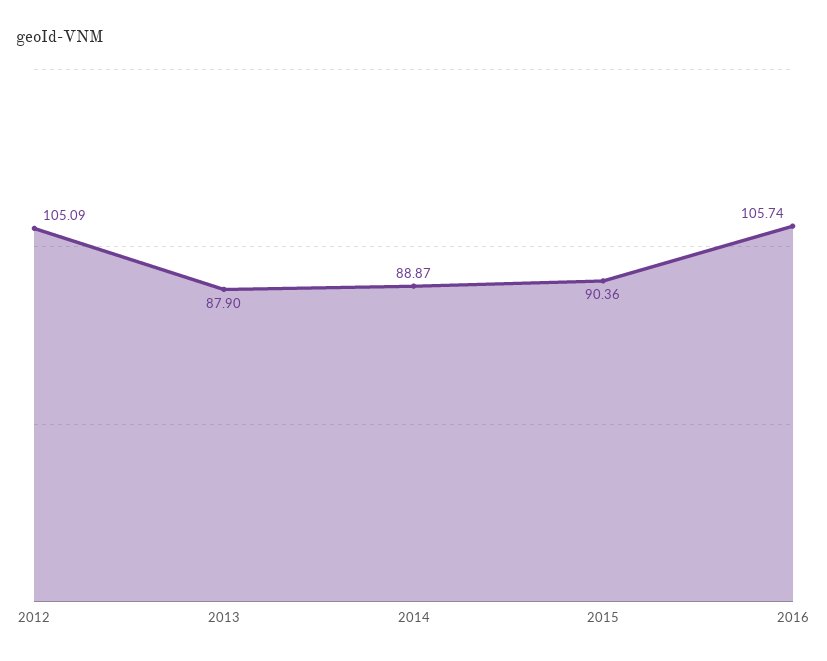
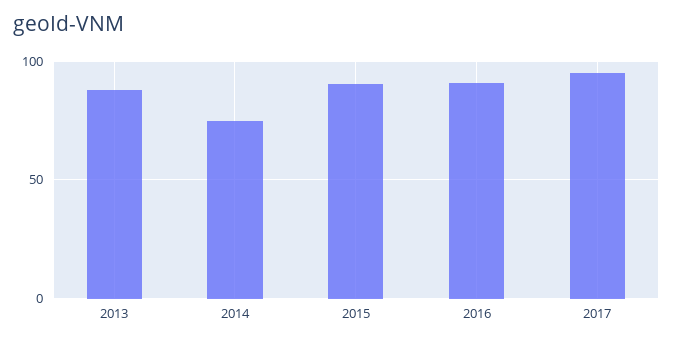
2012: 105.09 -> none
2014: 88.87 -> 75
2016: 105.74 -> 90
2017: none -> 95

